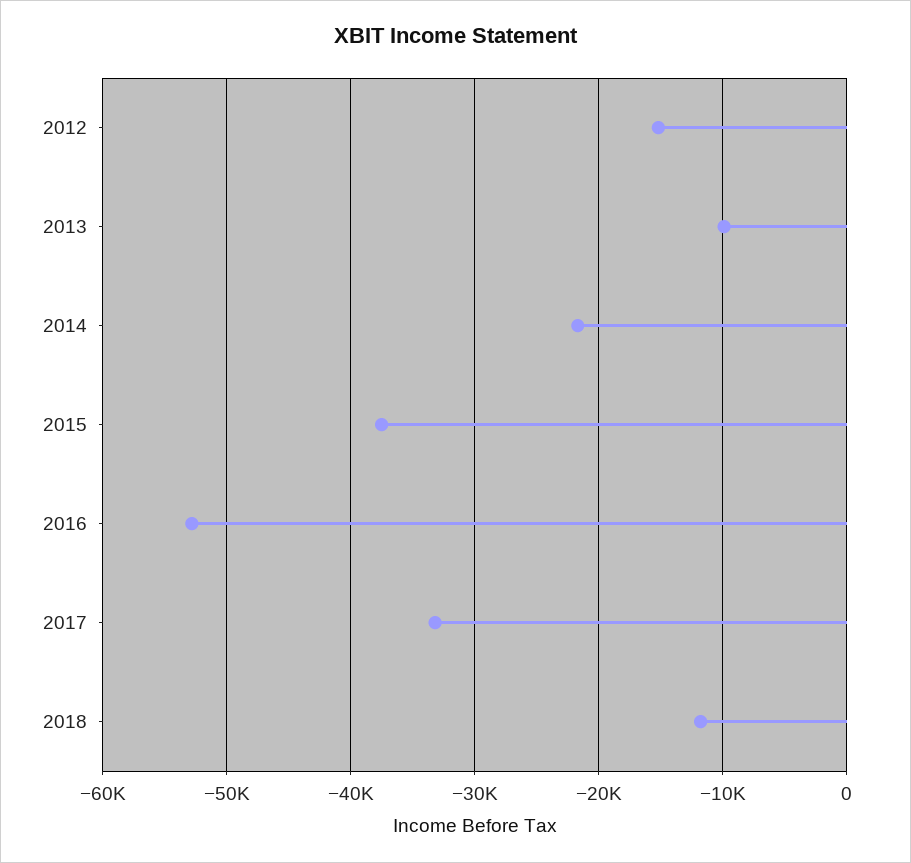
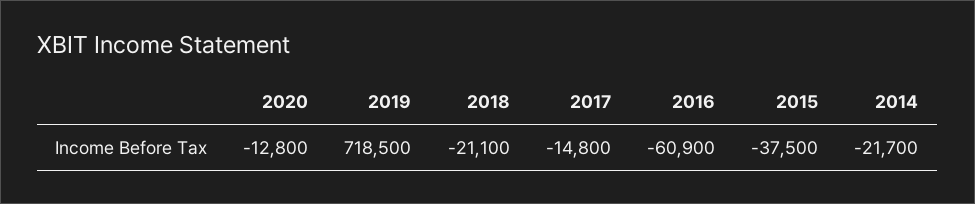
2012: -15000 -> none
2013: -10000 -> none
2016: -53000 -> -60900
2017: -33000 -> -14800
2018: -12000 -> -21100
2020: none -> -12800
2019: none -> 718500

